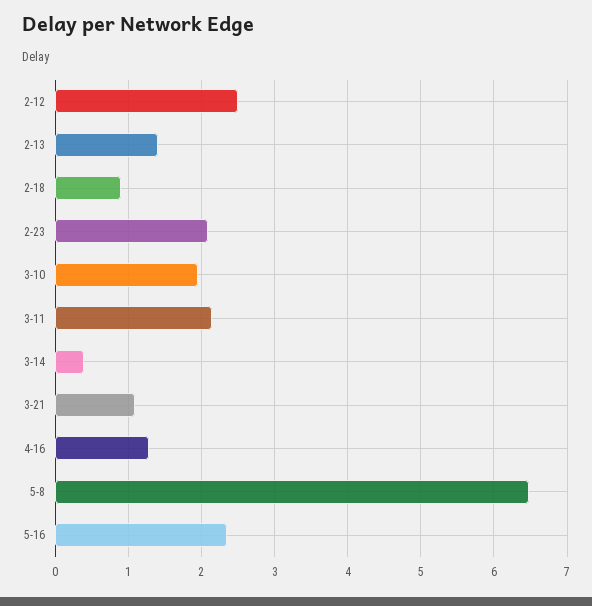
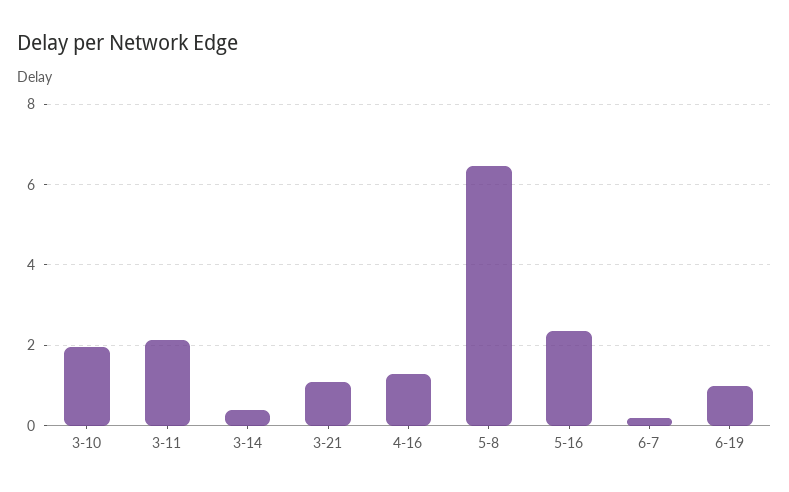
2-12: 2.5 -> none
2-13: 1.4 -> none
2-18: 0.9 -> none
2-23: 2.1 -> none
6-7: none -> 0.2
6-19: none -> 1

